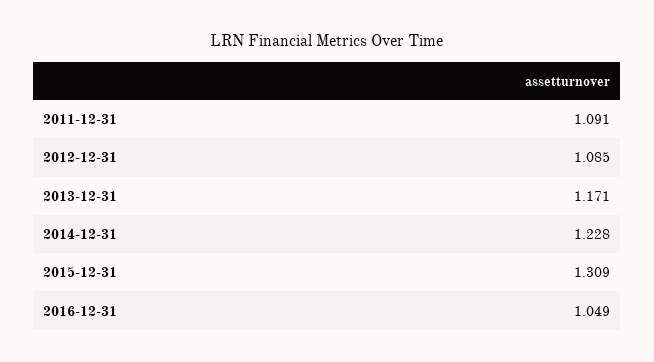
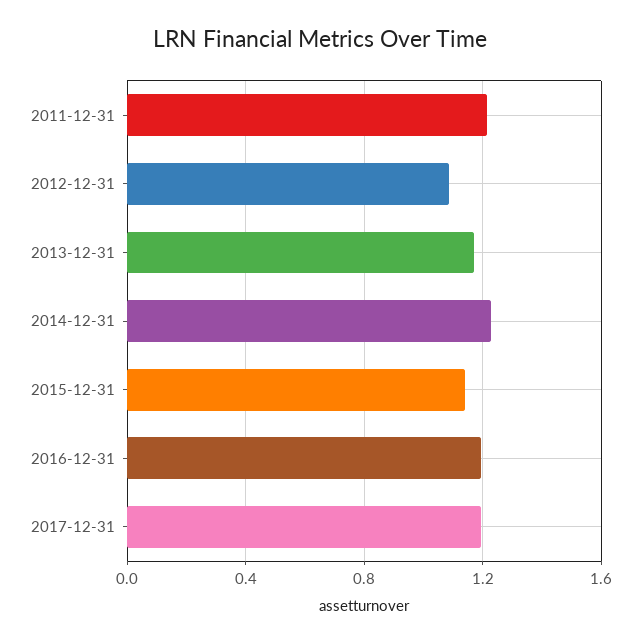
2011-12-31: 1.091 -> 1.2
2015-12-31: 1.309 -> 1.15
2016-12-31: 1.049 -> 1.2
2017-12-31: none -> 1.2

